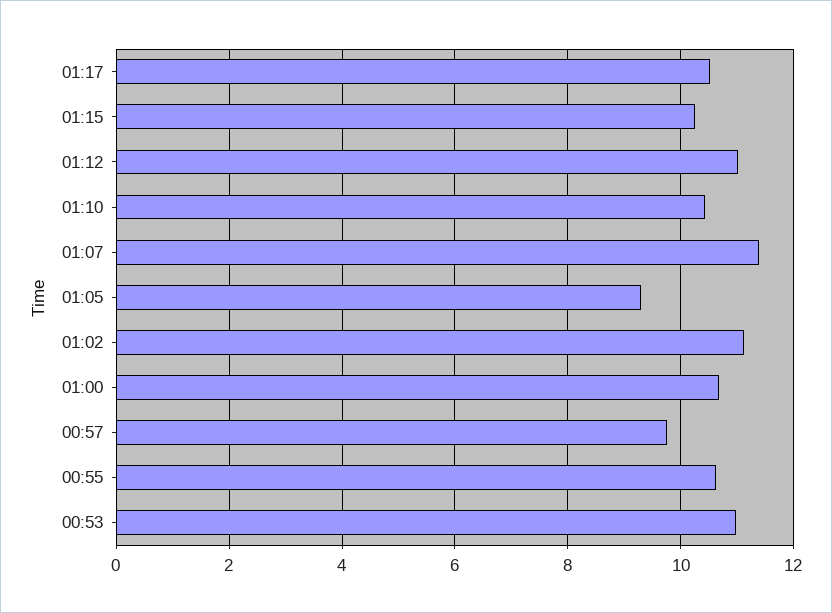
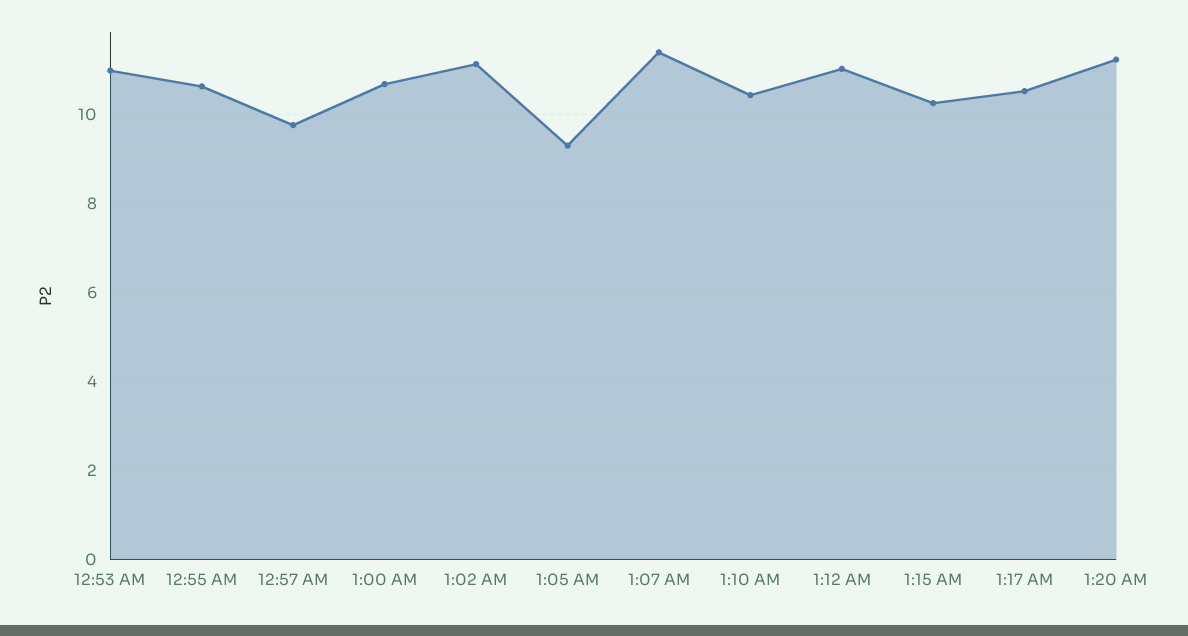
1:20 AM: none -> 11.2

